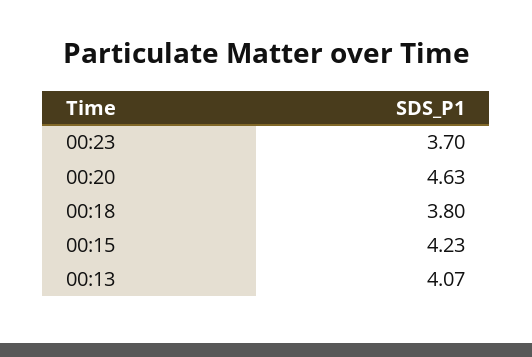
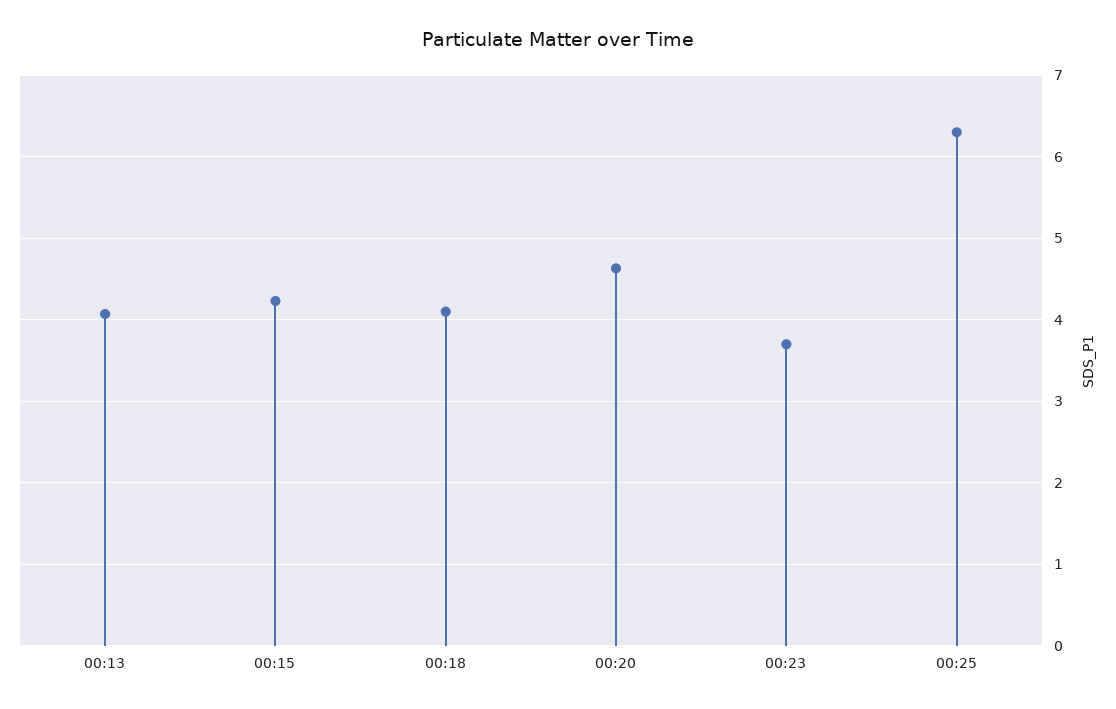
00:18: 3.8 -> 4.1
00:25: none -> 6.3

